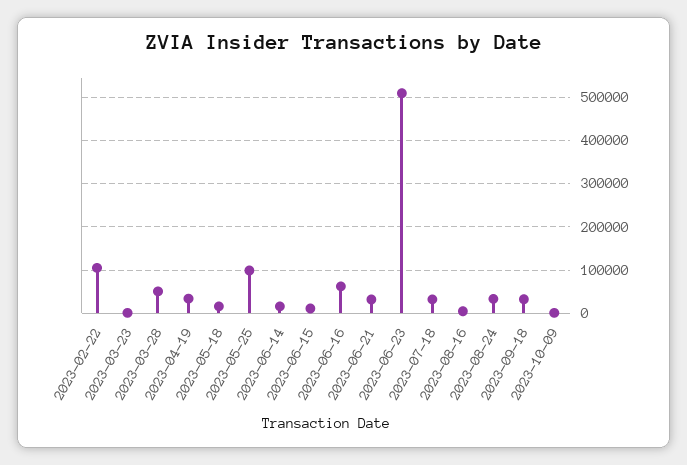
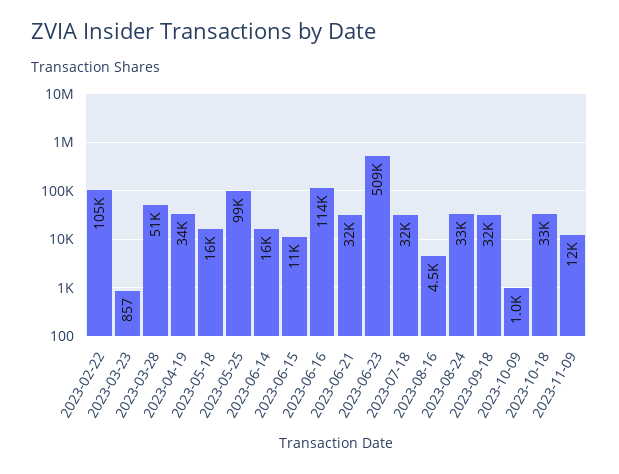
2023-06-16: 60000 -> 114000
2023-10-18: none -> 33000
2023-11-09: none -> 12000

